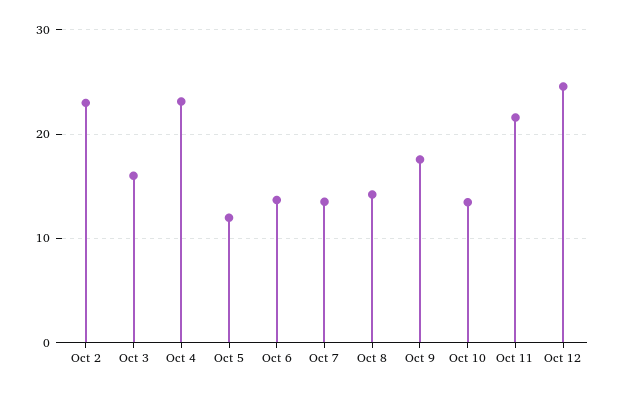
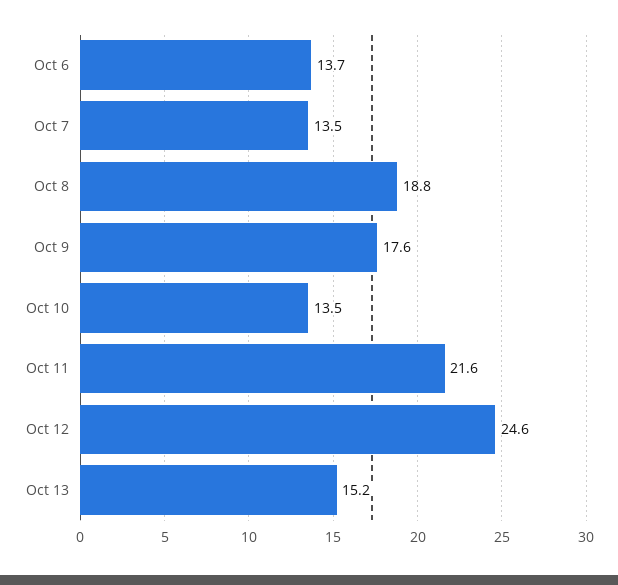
Oct 2: 23 -> none
Oct 3: 16 -> none
Oct 4: 23 -> none
Oct 5: 12 -> none
Oct 8: 14 -> 18.8
Oct 13: none -> 15.2

